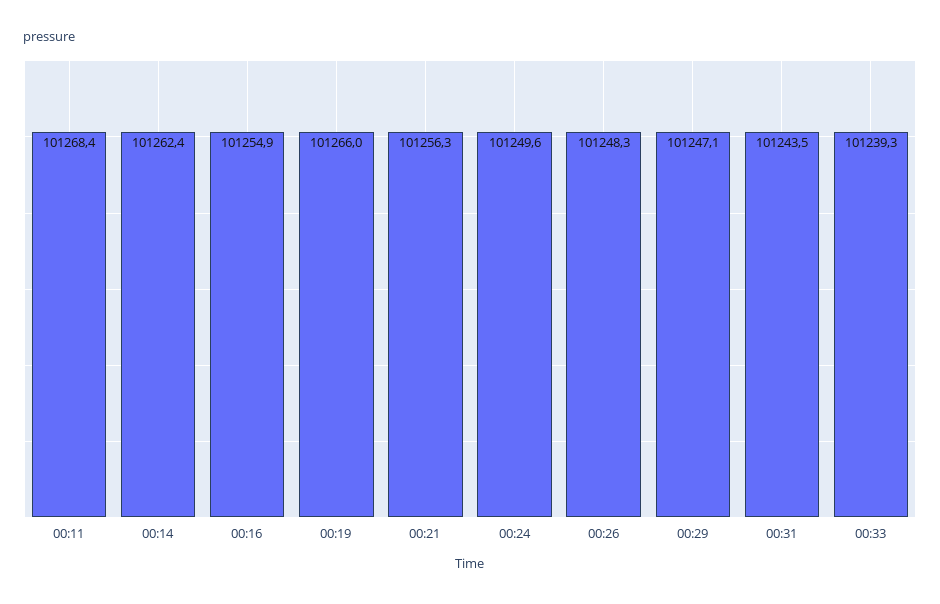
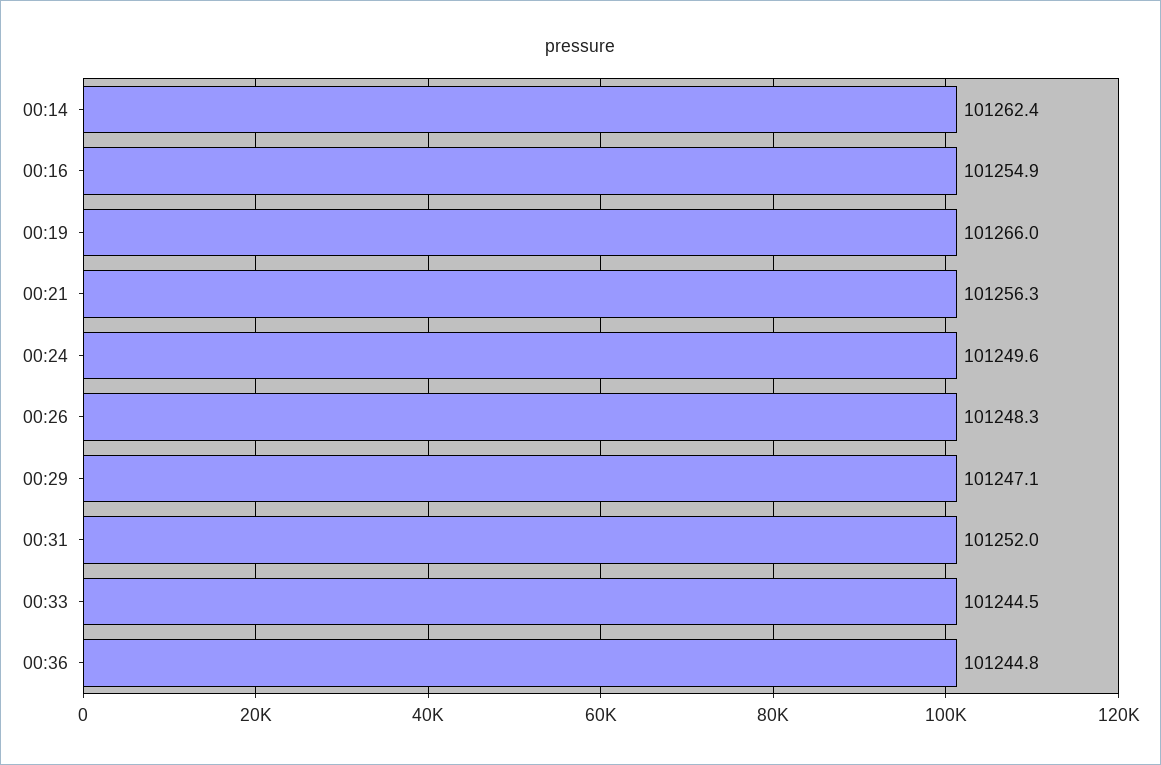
00:11: 101268.4 -> none
00:31: 101243.5 -> 101252
00:33: 101239.3 -> 101244.5
00:36: none -> 101244.8

